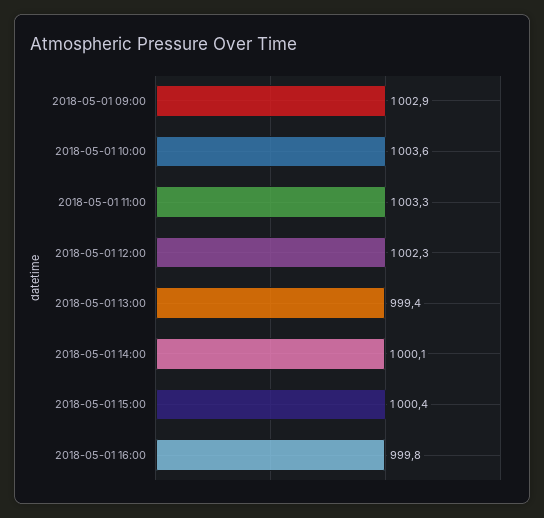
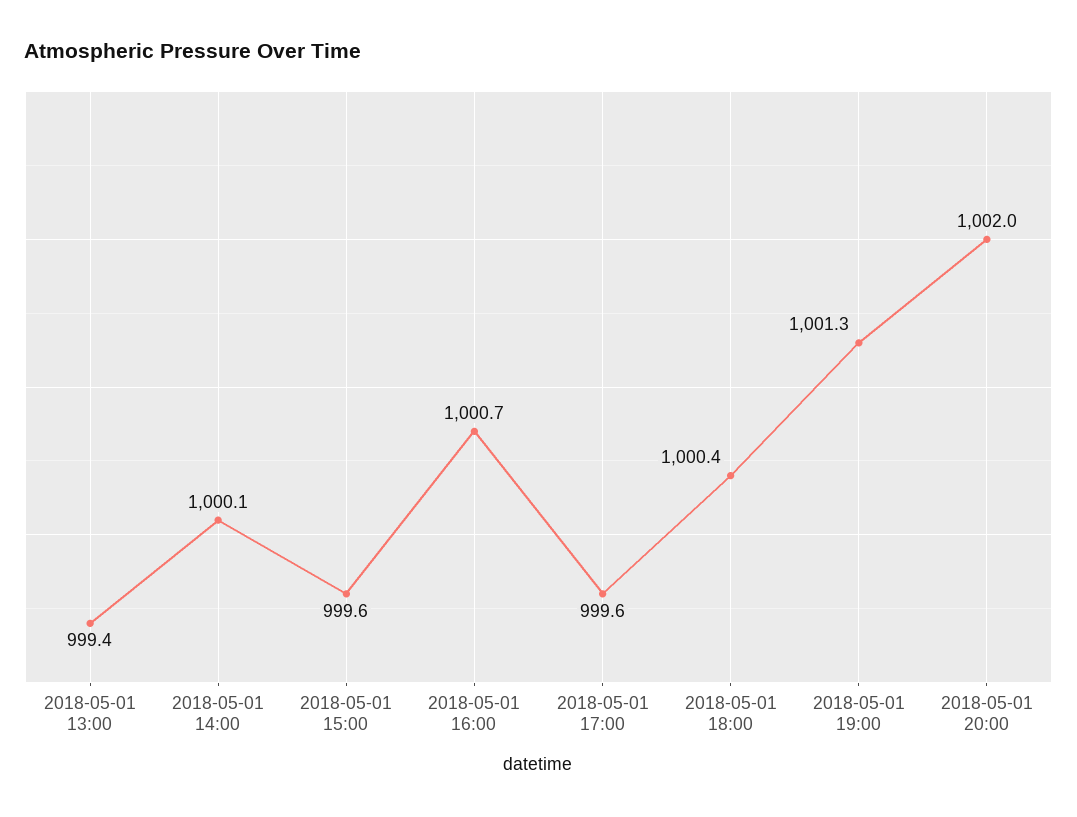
2018-05-01 09:00: 1002.9 -> none
2018-05-01 10:00: 1003.6 -> none
2018-05-01 11:00: 1003.3 -> none
2018-05-01 12:00: 1002.3 -> none
2018-05-01 15:00: 1000.4 -> 999.6
2018-05-01 16:00: 999.8 -> 1000.7
2018-05-01 17:00: none -> 999.6
2018-05-01 18:00: none -> 1000.4
2018-05-01 19:00: none -> 1001.3
2018-05-01 20:00: none -> 1002

